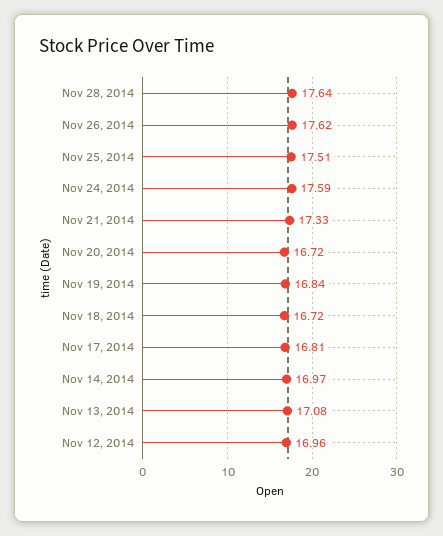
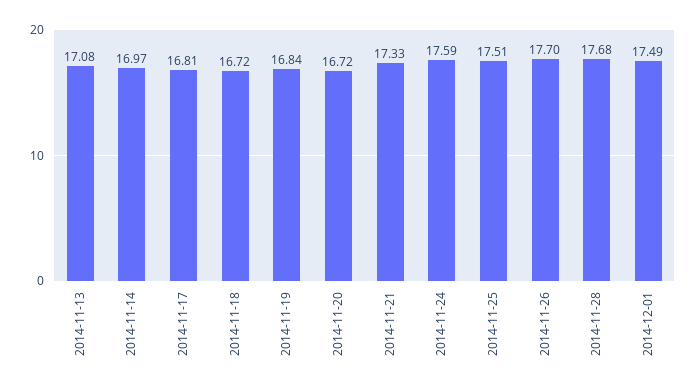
Nov 28, 2014: 17.64 -> 17.68
Nov 26, 2014: 17.62 -> 17.7
Nov 12, 2014: 16.96 -> none
2014-12-01: none -> 17.49

